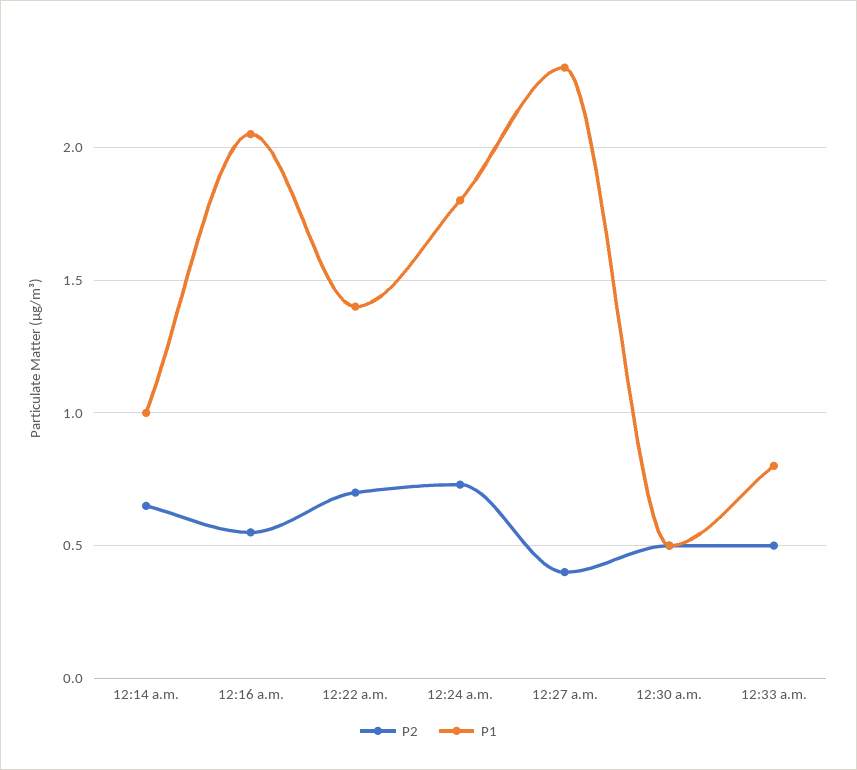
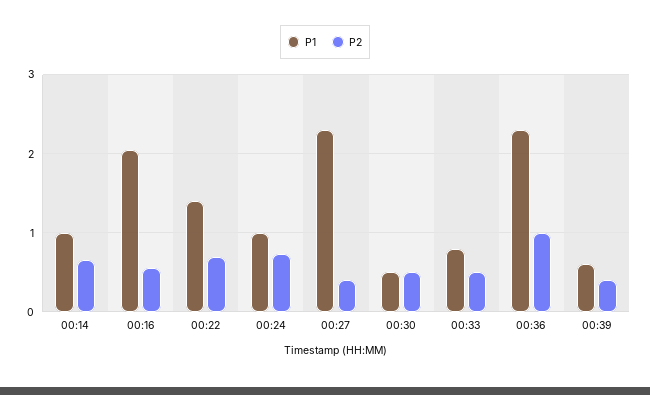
P1, 12:24 a.m.: 1.8 -> 1
P1, 00:36: none -> 2.3
P2, 00:36: none -> 1
P1, 00:39: none -> 0.6
P2, 00:39: none -> 0.4

